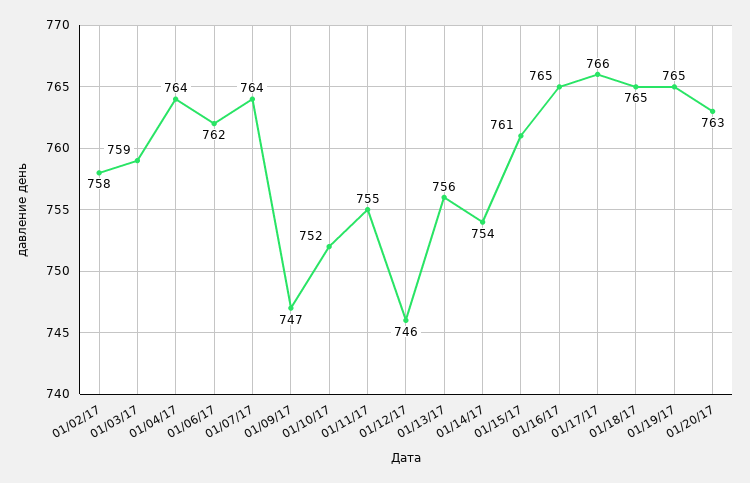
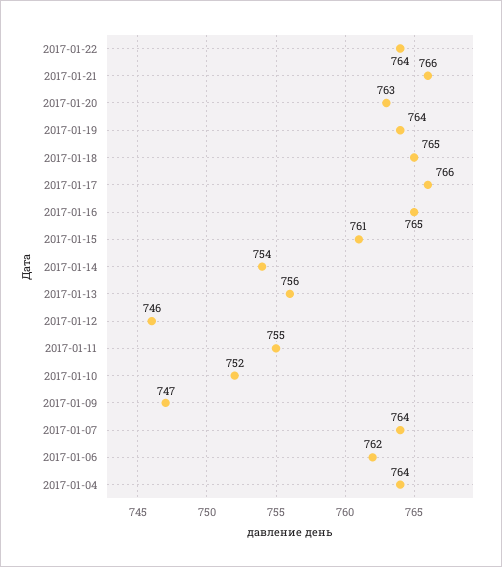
01/02/17: 758 -> none
01/03/17: 759 -> none
01/19/17: 765 -> 764
2017-01-22: none -> 764
2017-01-21: none -> 766

